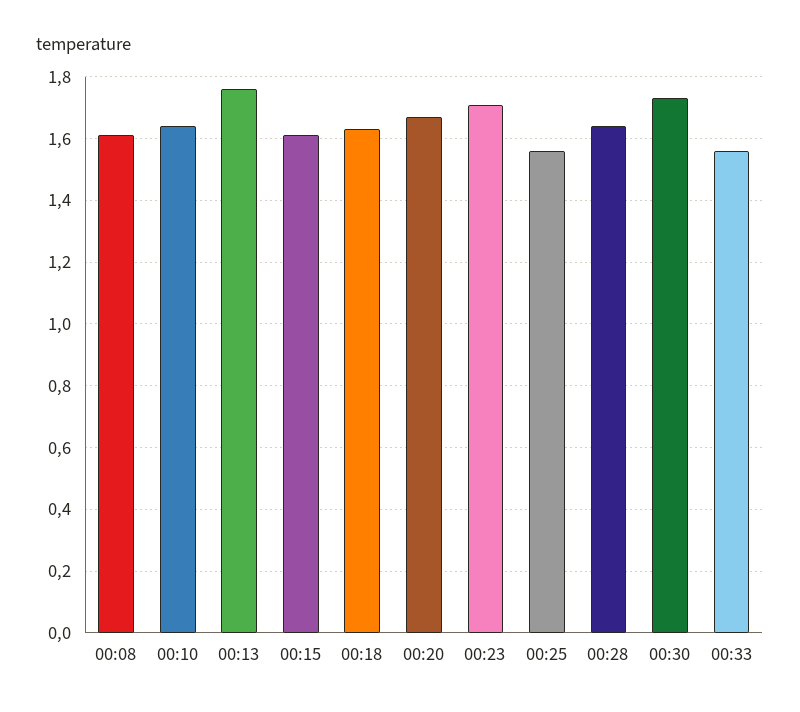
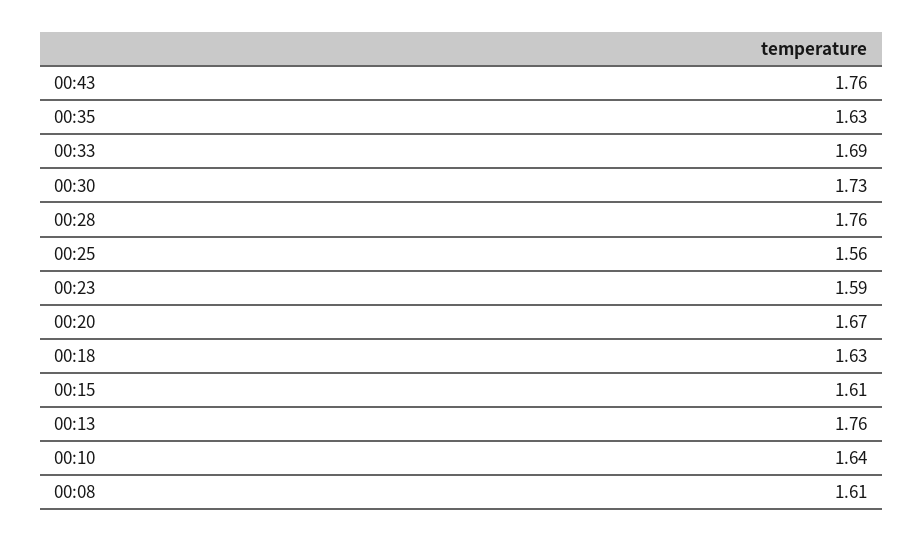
00:23: 1.7 -> 1.59
00:28: 1.65 -> 1.76
00:33: 1.55 -> 1.69
00:43: none -> 1.76
00:35: none -> 1.63

